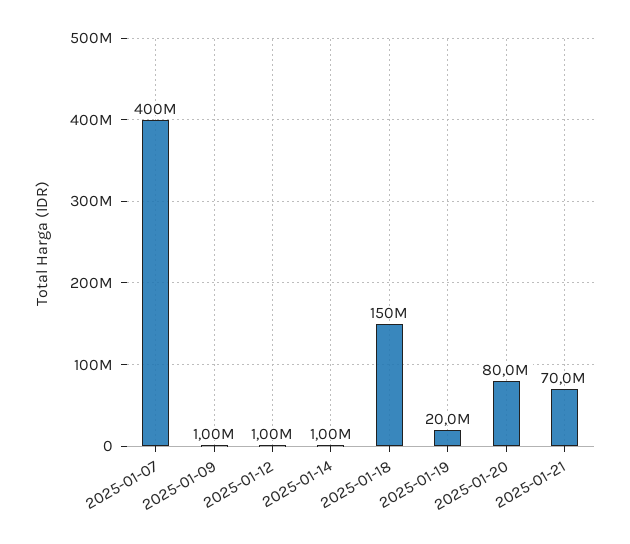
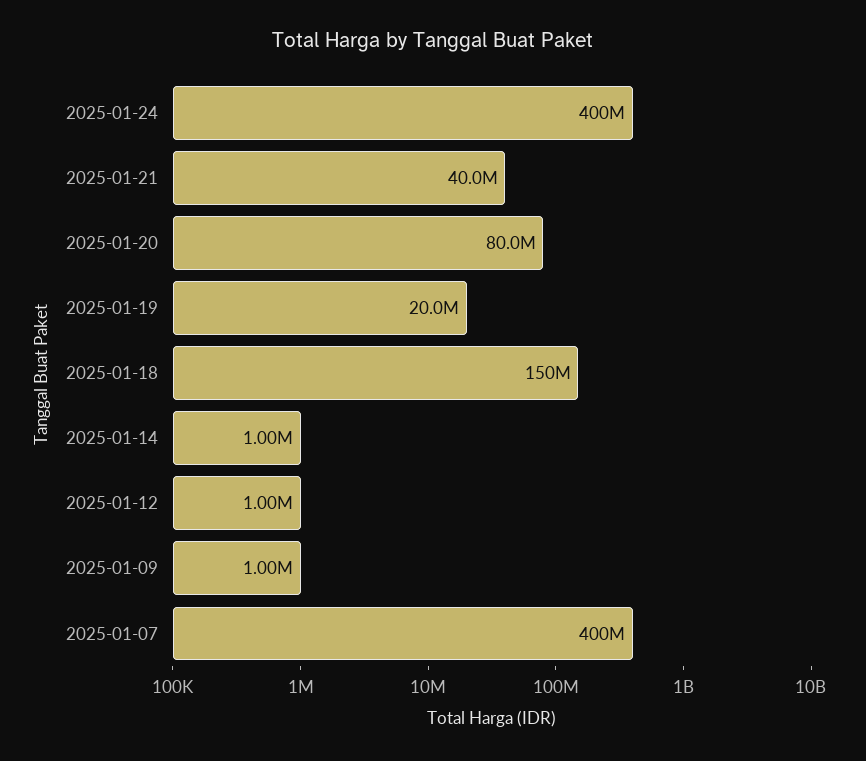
2025-01-21: 70000000 -> 40000000
2025-01-24: none -> 400000000

